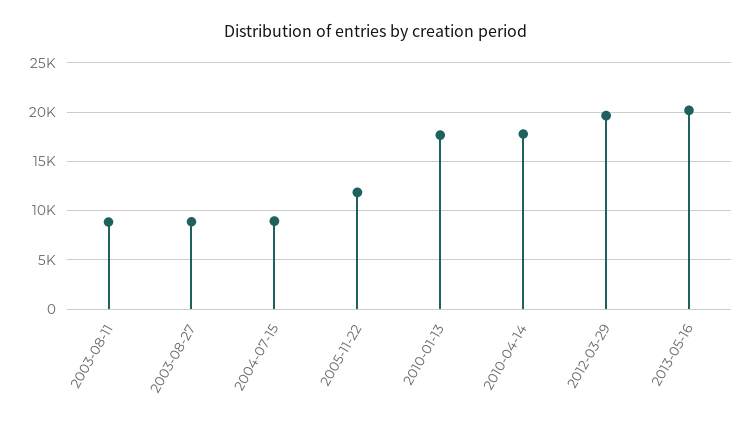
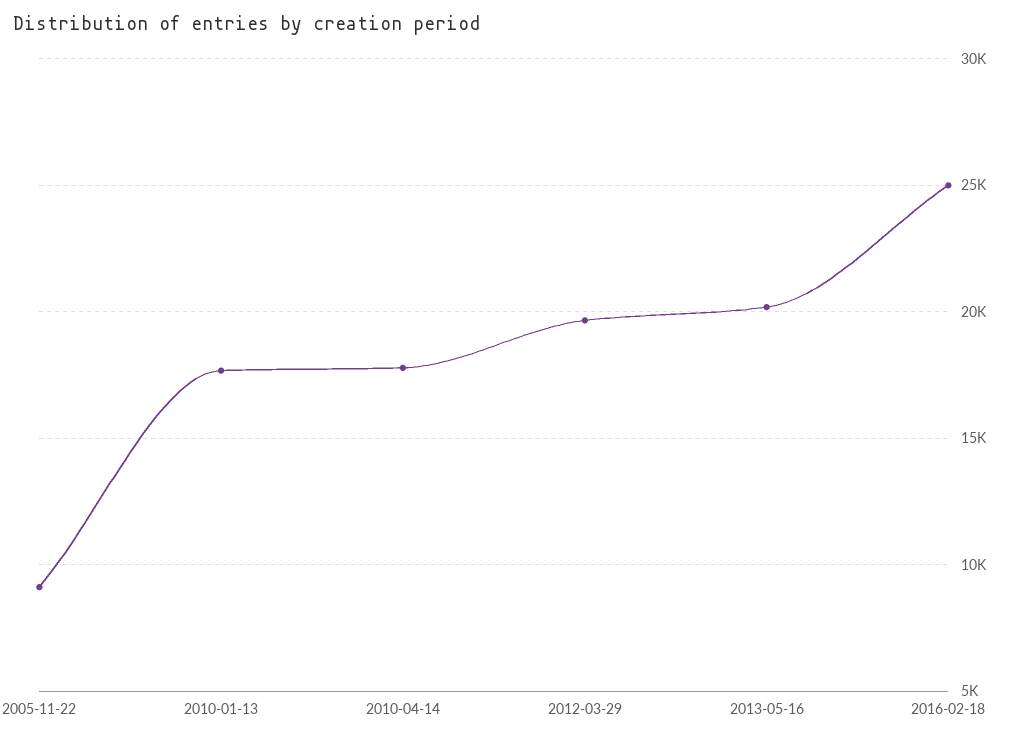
2003-08-11: 9000 -> none
2003-08-27: 9000 -> none
2004-07-15: 9000 -> none
2005-11-22: 12000 -> 9000
2016-02-18: none -> 25000

